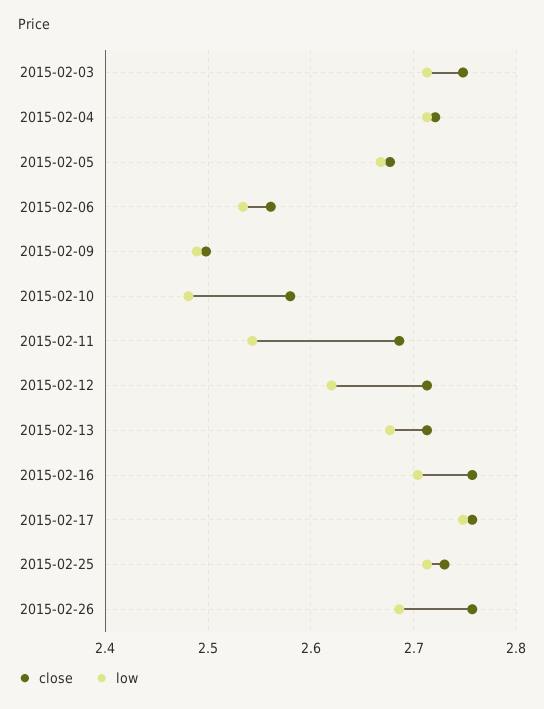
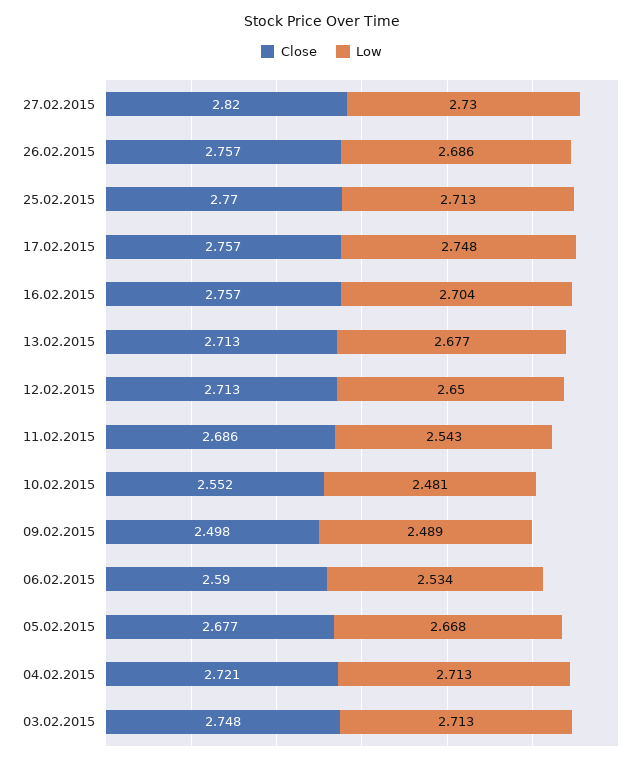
close, 2015-02-06: 2.56 -> 2.59
close, 2015-02-10: 2.58 -> 2.552
low, 2015-02-12: 2.62 -> 2.65
close, 2015-02-25: 2.73 -> 2.77
close, 27.02.2015: none -> 2.82
low, 27.02.2015: none -> 2.73

